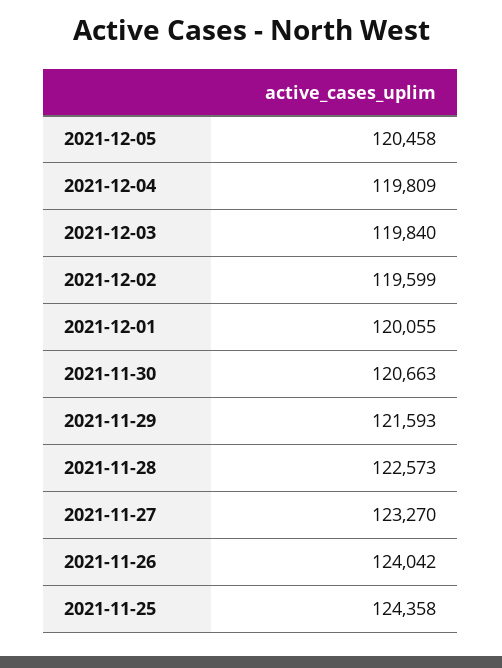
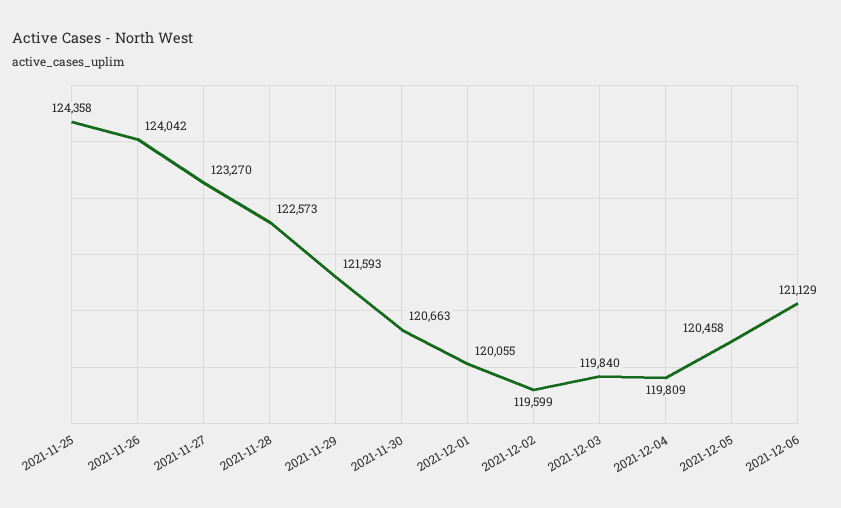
2021-12-06: none -> 121129

